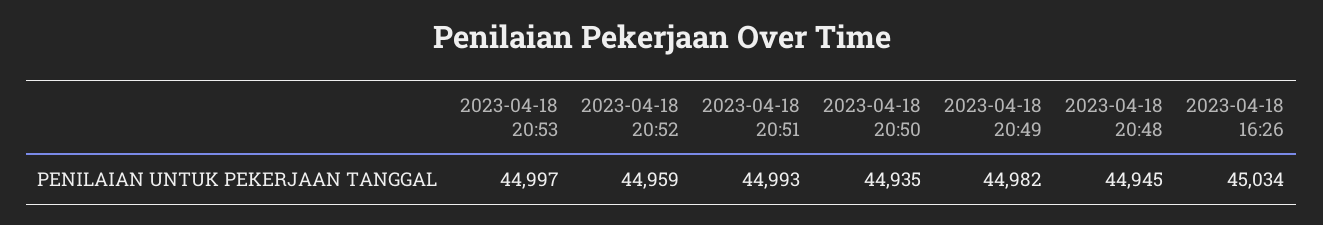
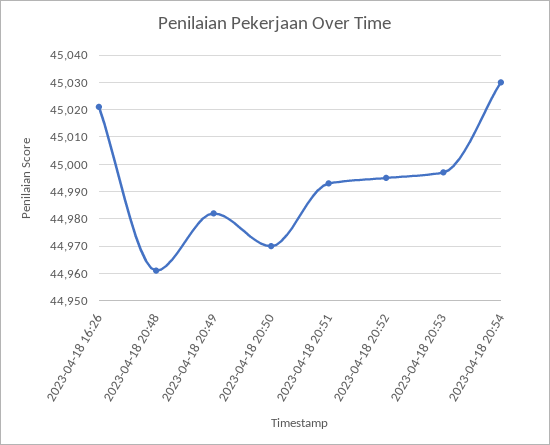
2023-04-18 20:52: 44959 -> 44995
2023-04-18 20:50: 44935 -> 44970
2023-04-18 20:48: 44945 -> 44960
2023-04-18 16:26: 45034 -> 45020
2023-04-18 20:54: none -> 45030

